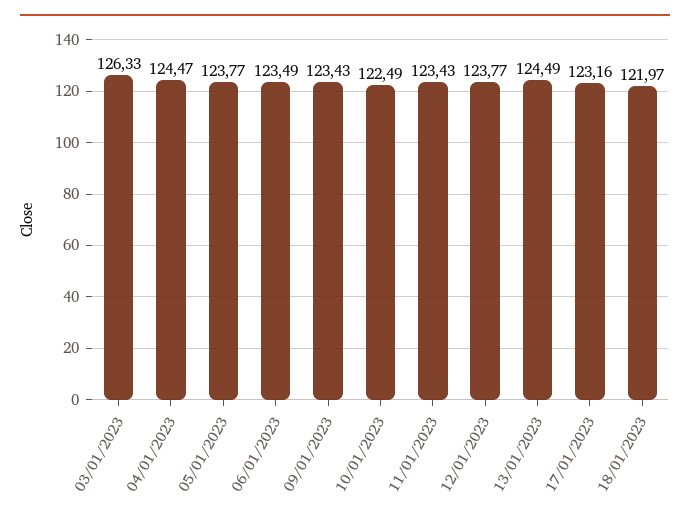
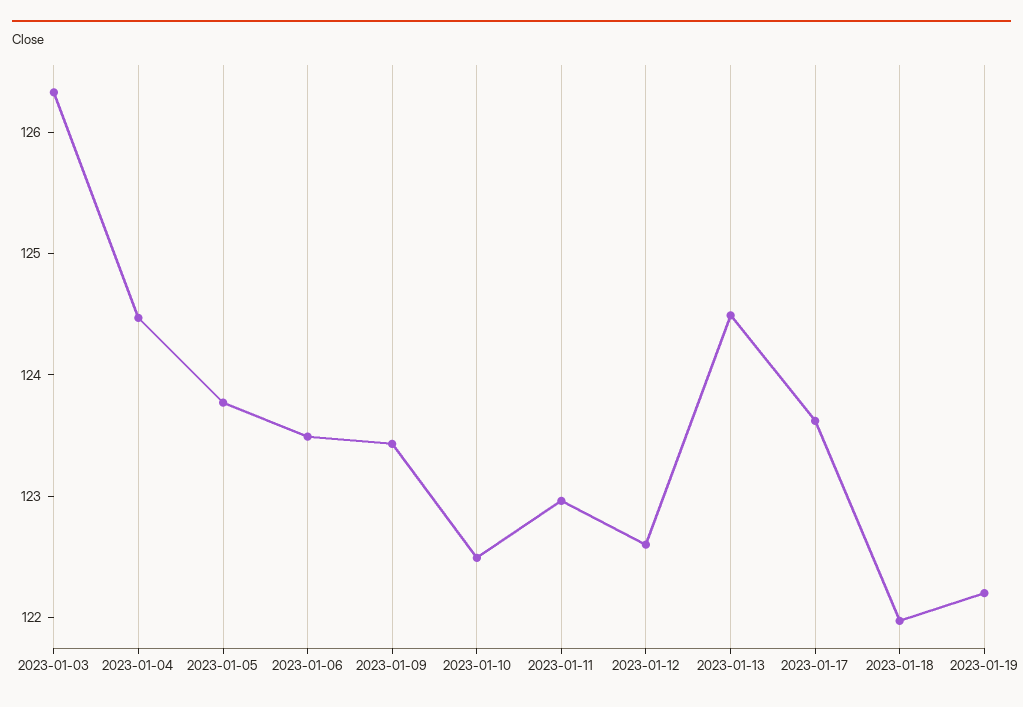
11/01/2023: 123.43 -> 123
12/01/2023: 123.77 -> 122.6
17/01/2023: 123.16 -> 123.6
2023-01-19: none -> 122.2

